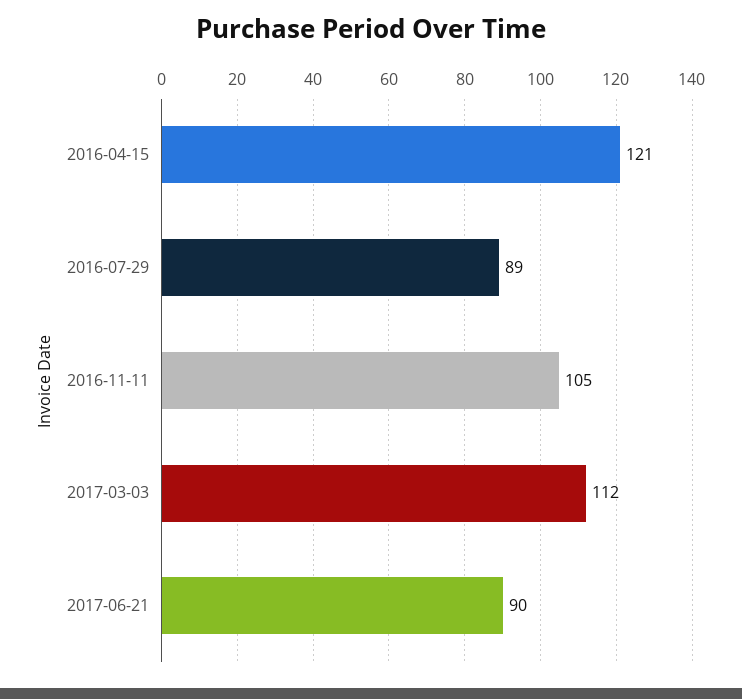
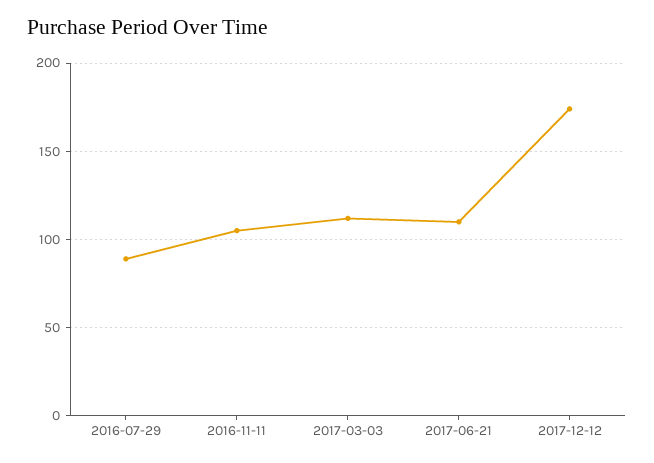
2016-04-15: 121 -> none
2017-06-21: 90 -> 110
2017-12-12: none -> 175

